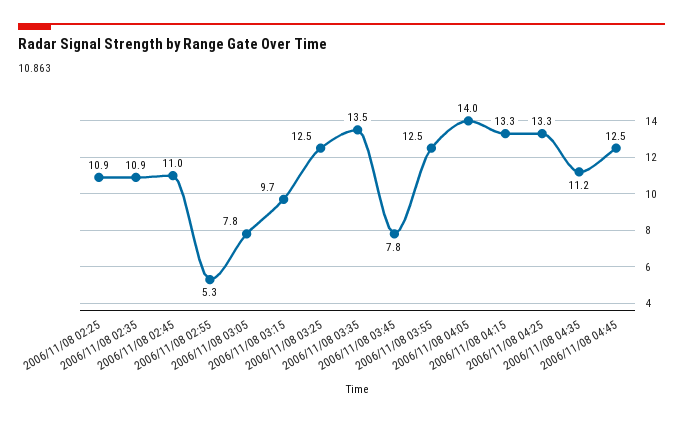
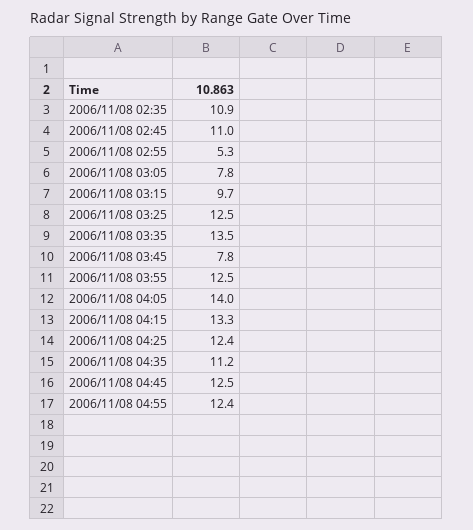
2006/11/08 02:25: 10.9 -> none
2006/11/08 04:25: 13.3 -> 12.4
2006/11/08 04:55: none -> 12.4

